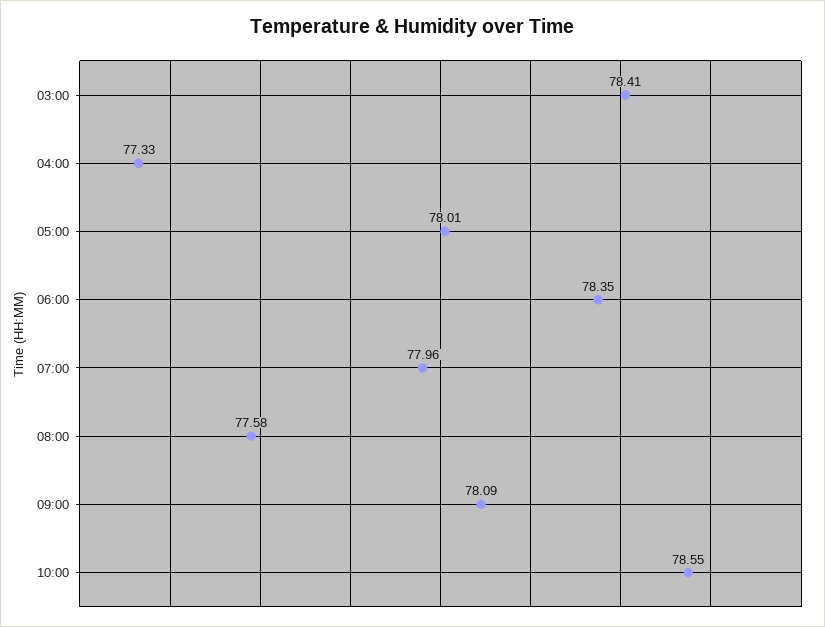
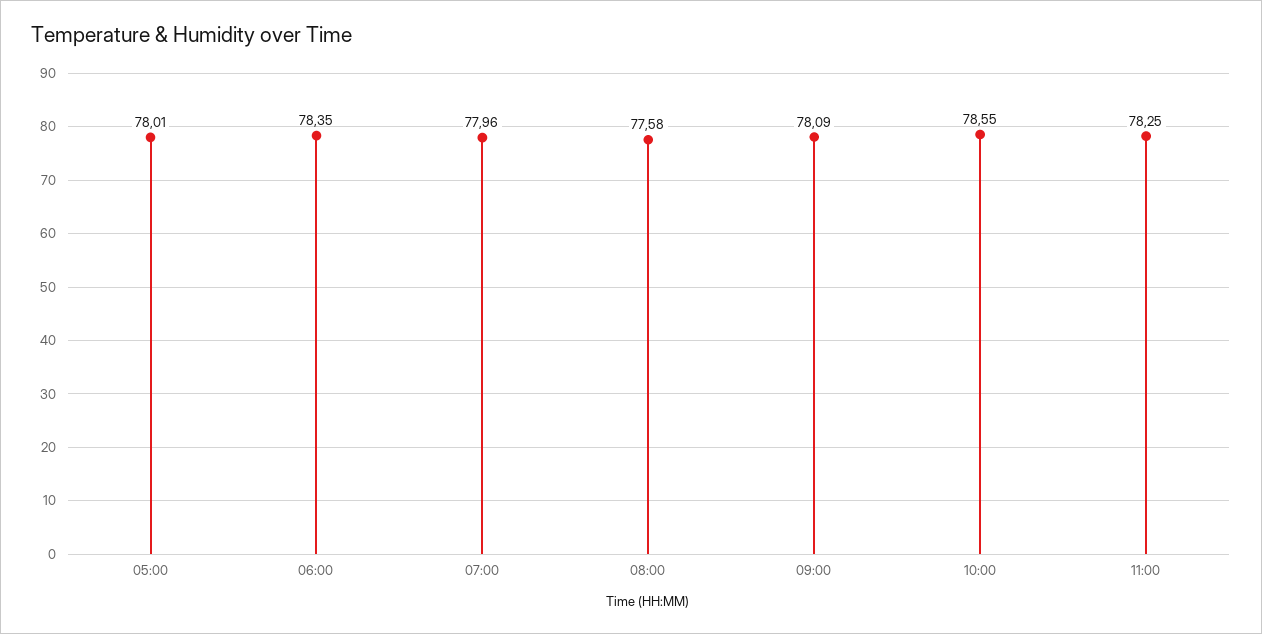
03:00: 78.41 -> none
04:00: 77.33 -> none
11:00: none -> 78.25

